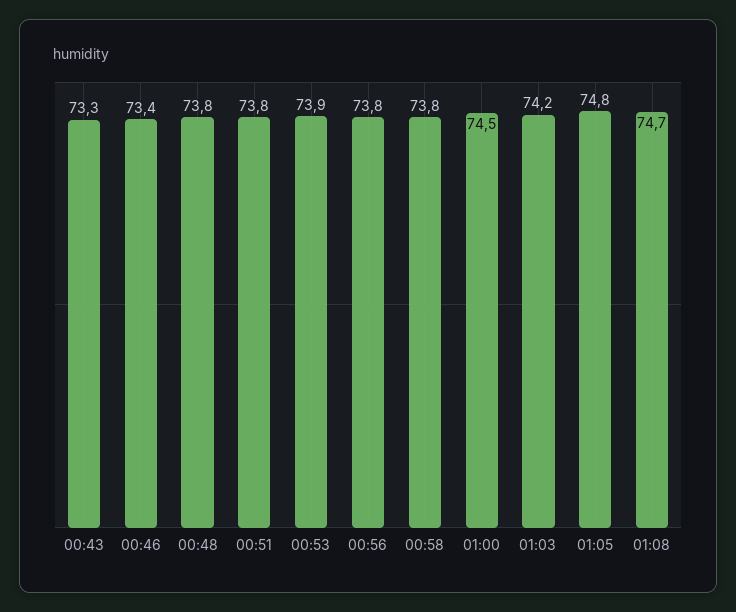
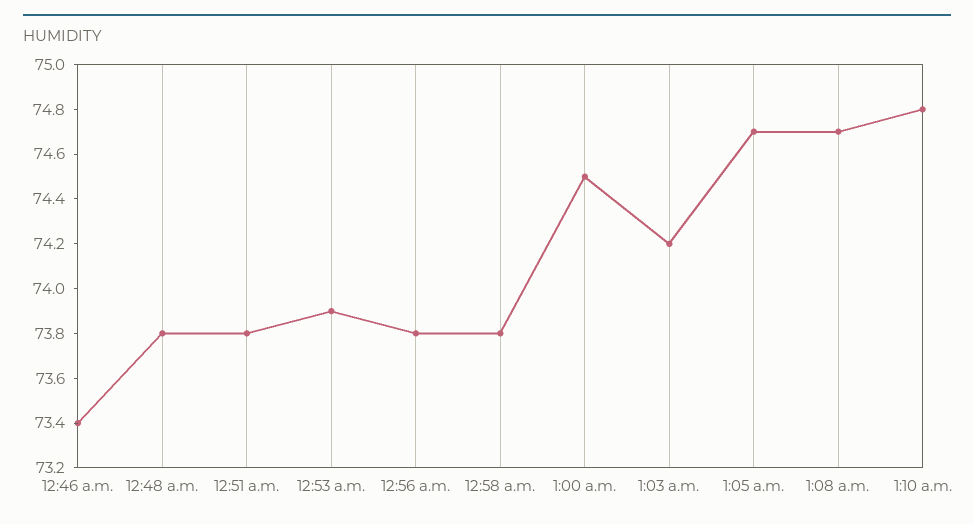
00:43: 73.3 -> none
01:05: 74.8 -> 74.7
1:10 a.m.: none -> 74.8

